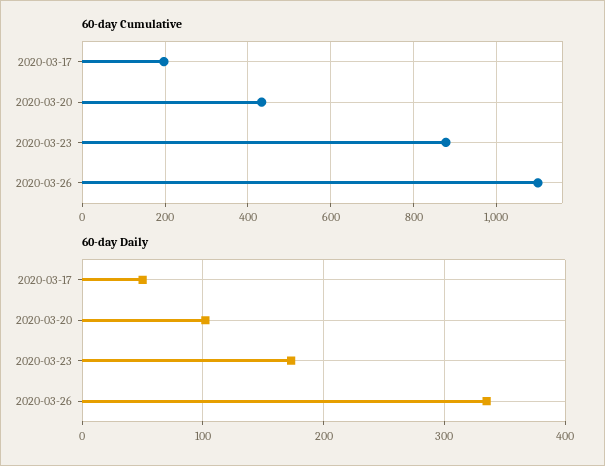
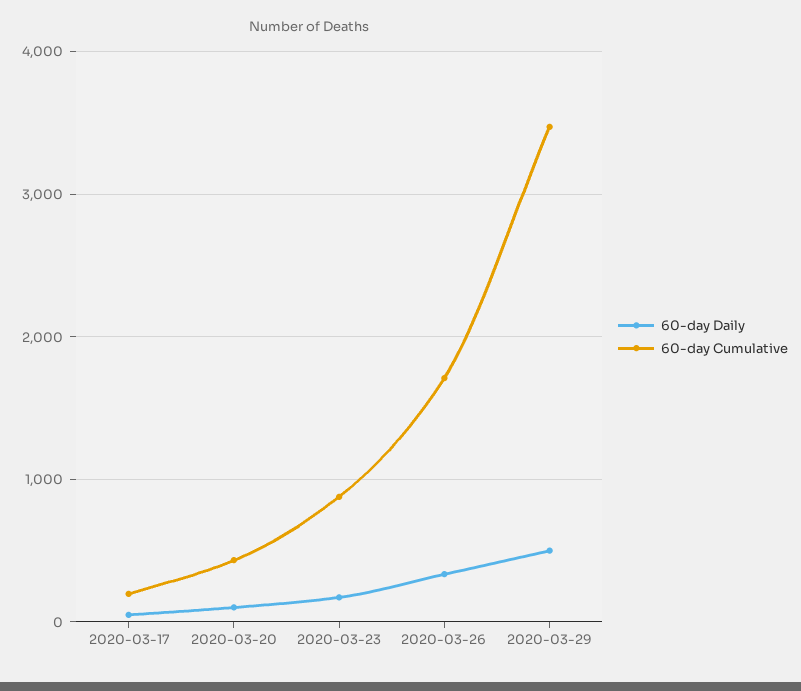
60-day Cumulative, 2020-03-26: 1100 -> 1700
60-day Daily, 2020-03-29: none -> 500
60-day Cumulative, 2020-03-29: none -> 3500

